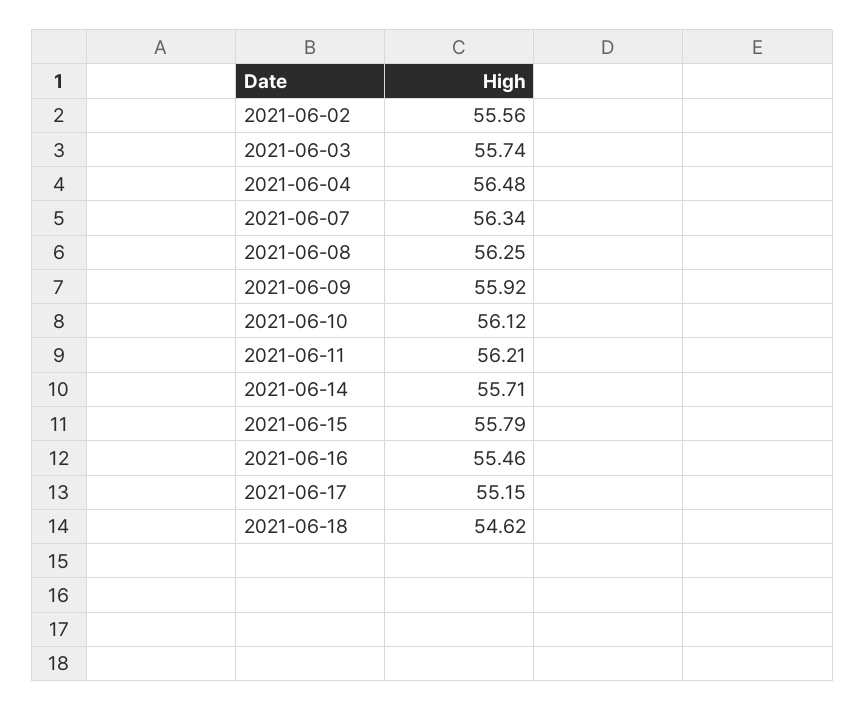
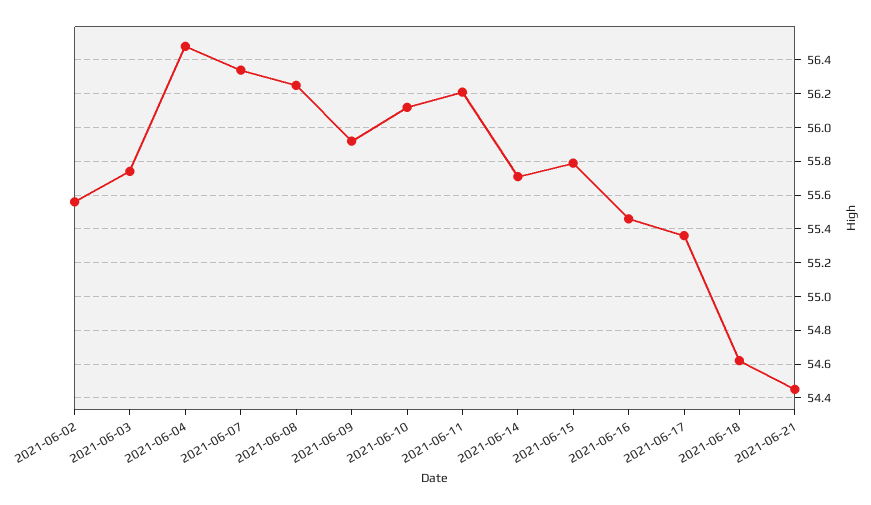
2021-06-17: 55.15 -> 55.35
2021-06-21: none -> 54.45

